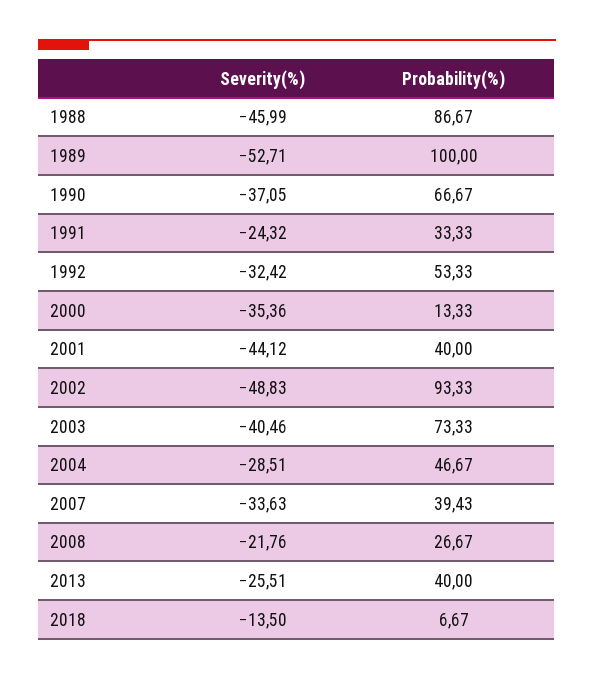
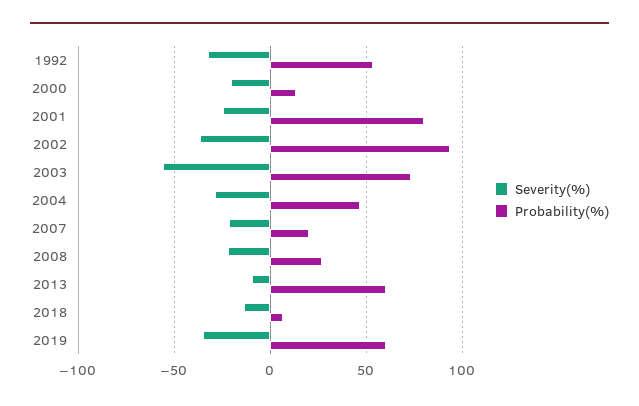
Severity(%), 1988: -45.99 -> none
Probability(%), 1988: 86.67 -> none
Severity(%), 1989: -52.71 -> none
Probability(%), 1989: 100 -> none
Severity(%), 1990: -37.05 -> none
Probability(%), 1990: 66.67 -> none
Severity(%), 1991: -24.32 -> none
Probability(%), 1991: 33.33 -> none
Severity(%), 2000: -35.36 -> -20
Severity(%), 2001: -44.12 -> -25
Probability(%), 2001: 40 -> 80
Severity(%), 2002: -48.83 -> -35
Severity(%), 2003: -40.46 -> -55
Severity(%), 2007: -33.63 -> -20
Probability(%), 2007: 39.43 -> 20
Severity(%), 2013: -25.51 -> -10
Probability(%), 2013: 40 -> 60
Severity(%), 2019: none -> -35
Probability(%), 2019: none -> 60

